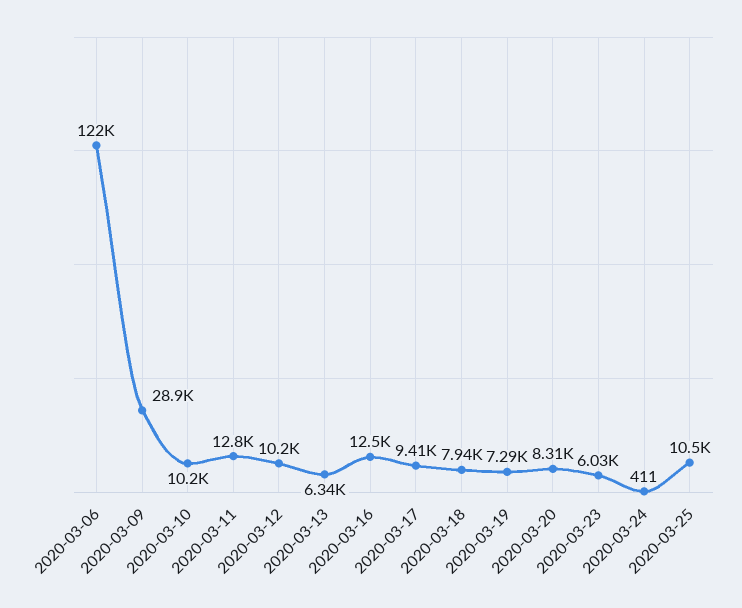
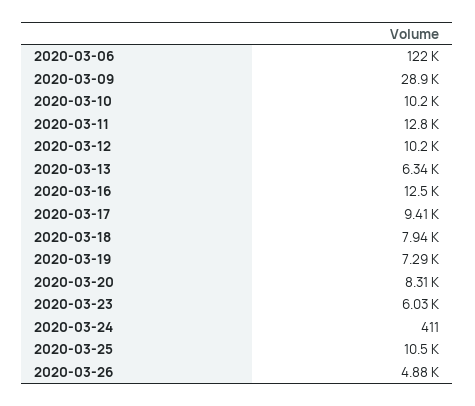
2020-03-26: none -> 4880

